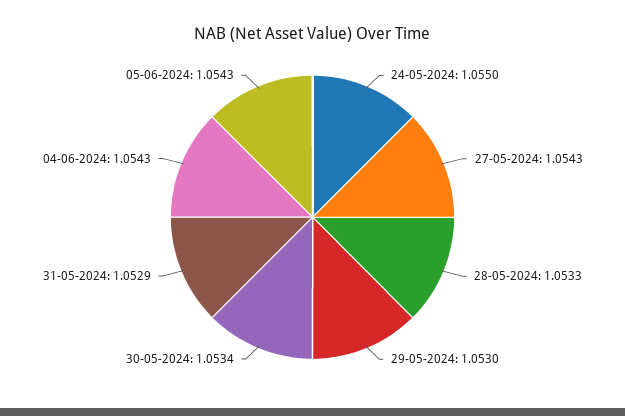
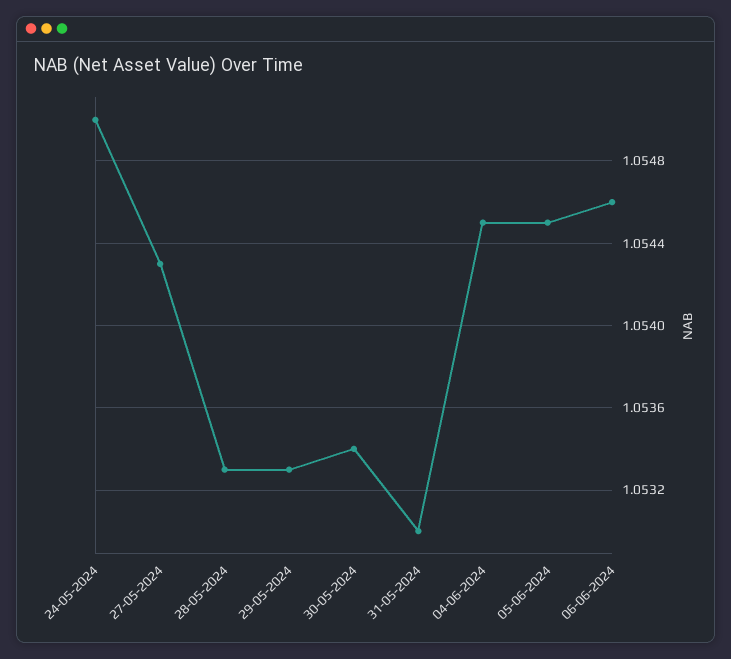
29-05-2024: 1.053 -> 1.0533
31-05-2024: 1.0529 -> 1.053
04-06-2024: 1.0543 -> 1.0545
05-06-2024: 1.0543 -> 1.0545
06-06-2024: none -> 1.0546

